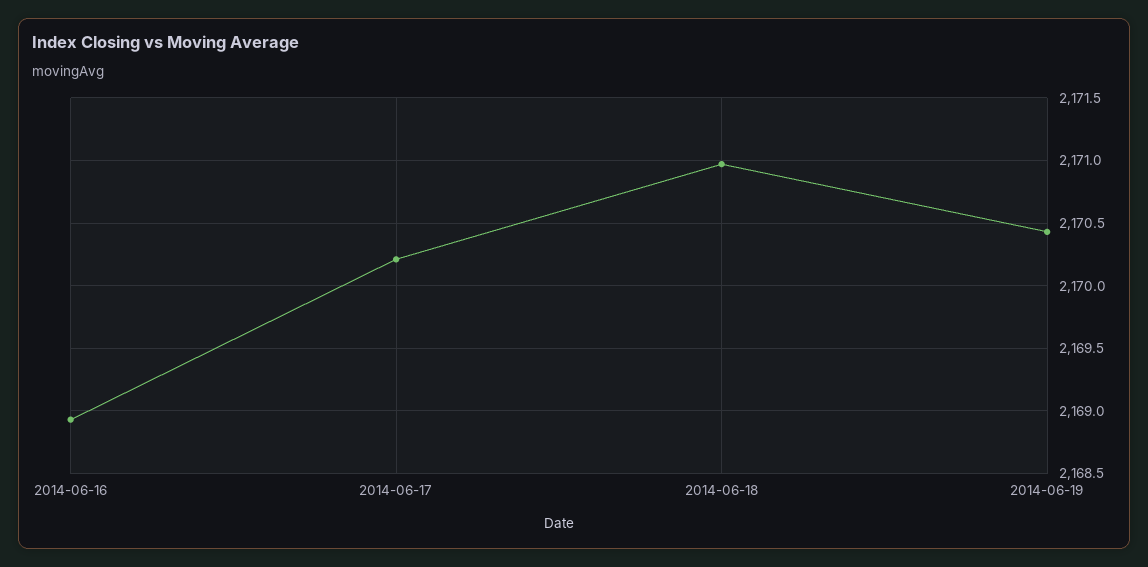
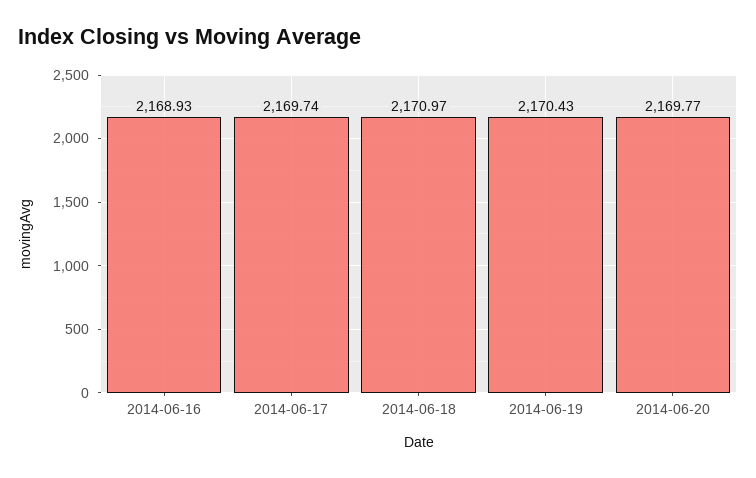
2014-06-17: 2170.2 -> 2169.74
2014-06-20: none -> 2169.77

